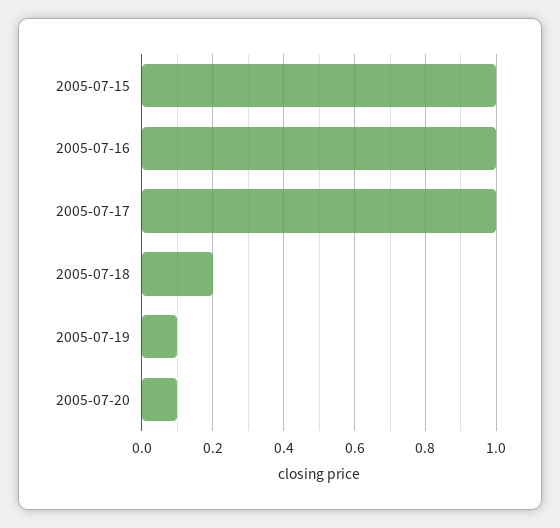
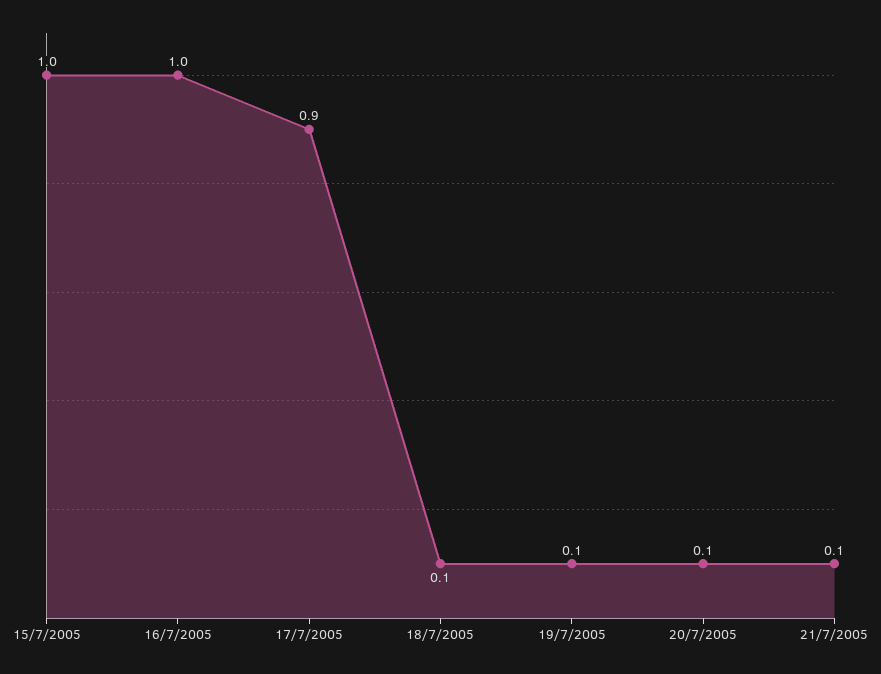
2005-07-17: 1 -> 0.9
2005-07-18: 0.2 -> 0.1
21/7/2005: none -> 0.1

